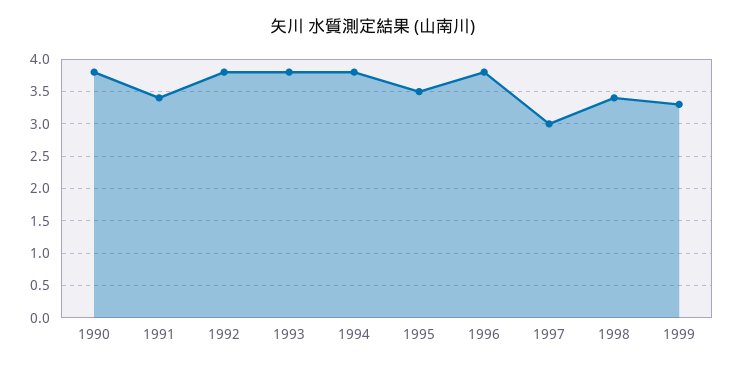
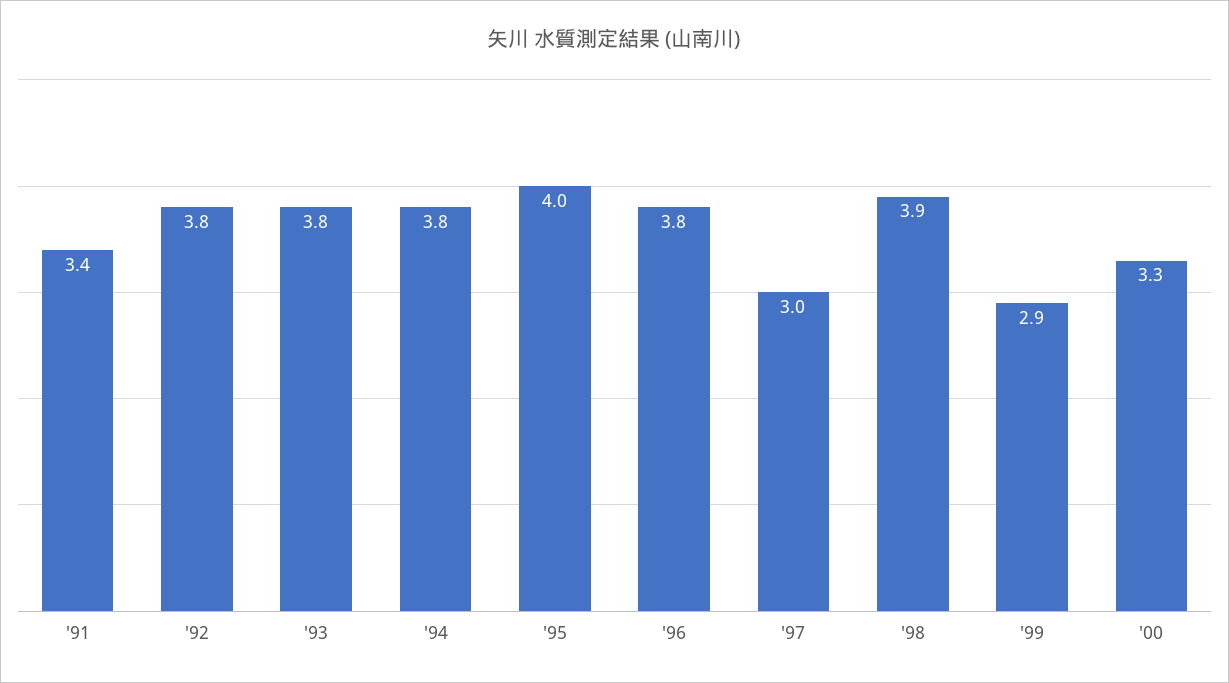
1990: 3.8 -> none
1995: 3.5 -> 4
1998: 3.4 -> 3.9
1999: 3.3 -> 2.9
'00: none -> 3.3

